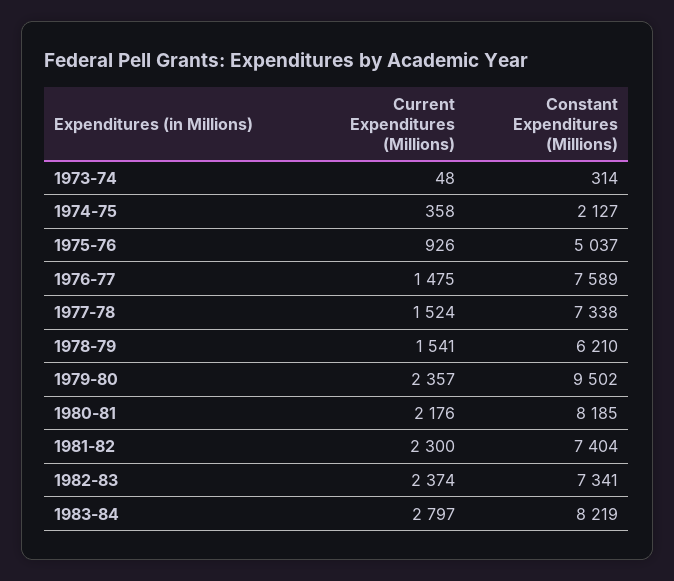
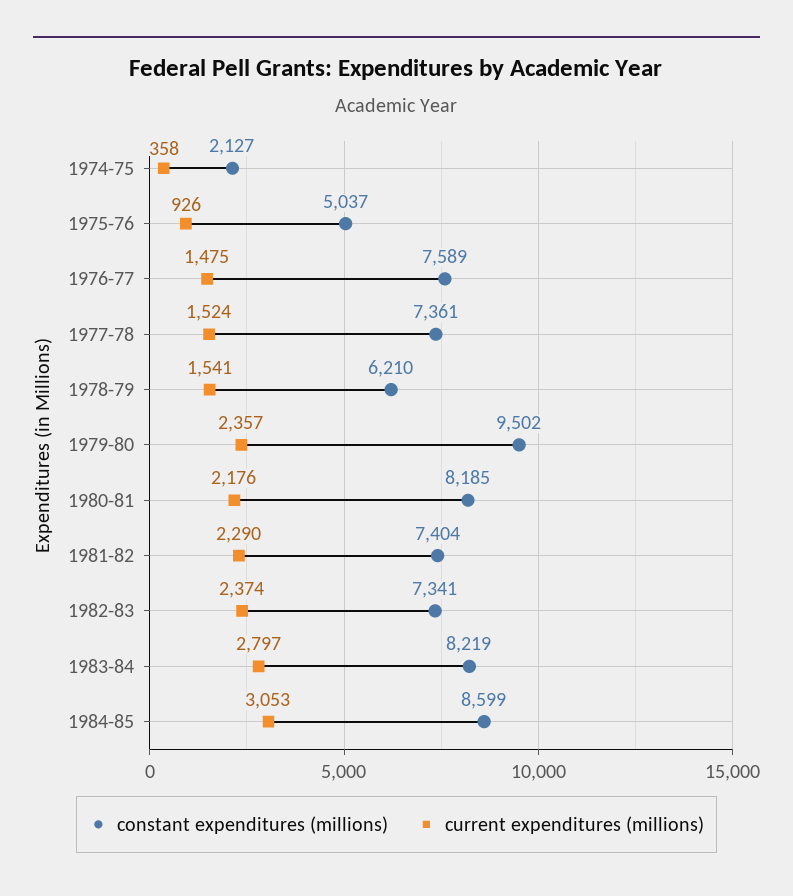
Current Expenditures (Millions), 1973-74: 48 -> none
Constant Expenditures (Millions), 1973-74: 314 -> none
Constant Expenditures (Millions), 1977-78: 7338 -> 7361
Current Expenditures (Millions), 1981-82: 2300 -> 2290
Constant Expenditures (Millions), 1984-85: none -> 8599
Current Expenditures (Millions), 1984-85: none -> 3053

